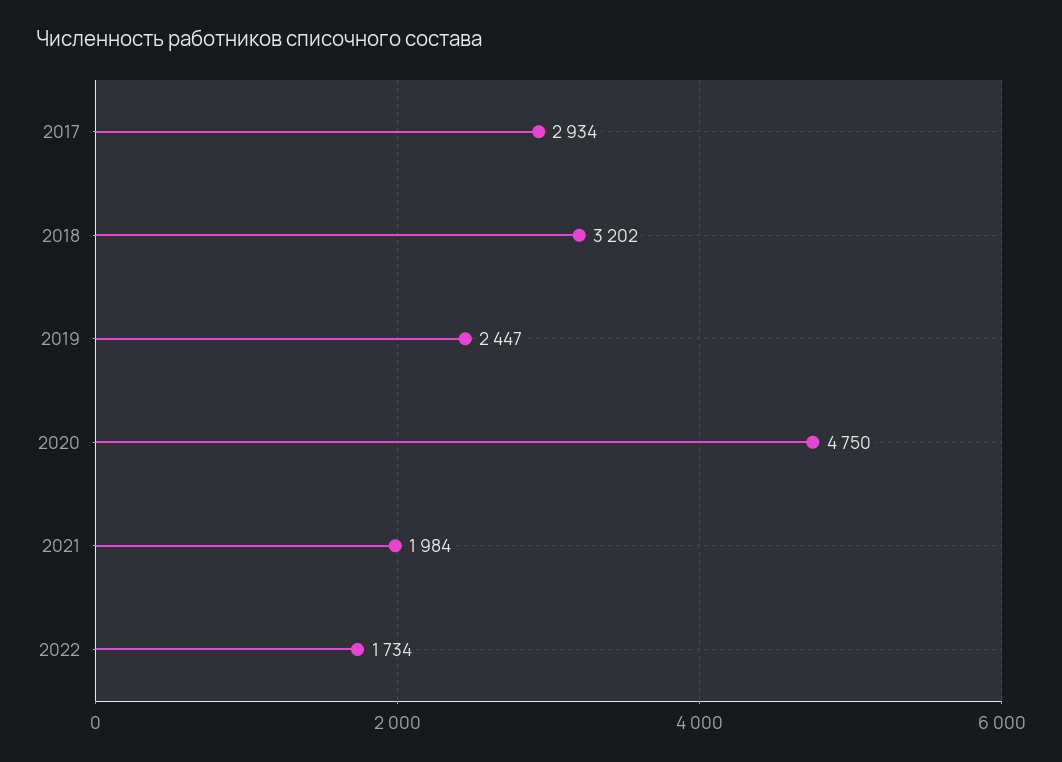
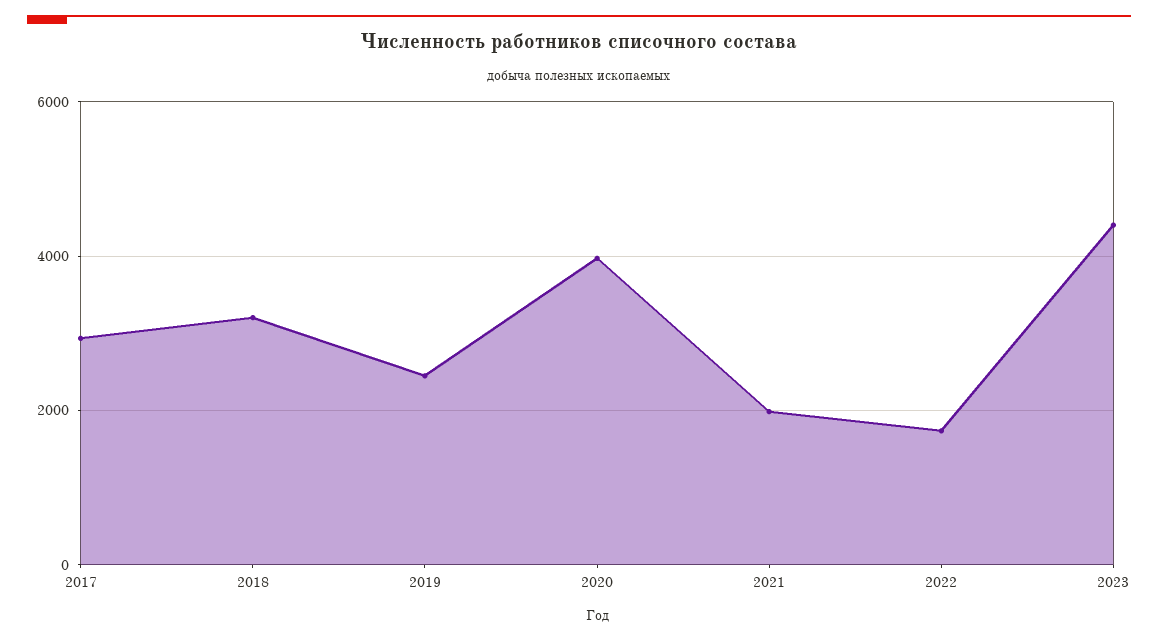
2020: 4750 -> 4000
2023: none -> 4400

